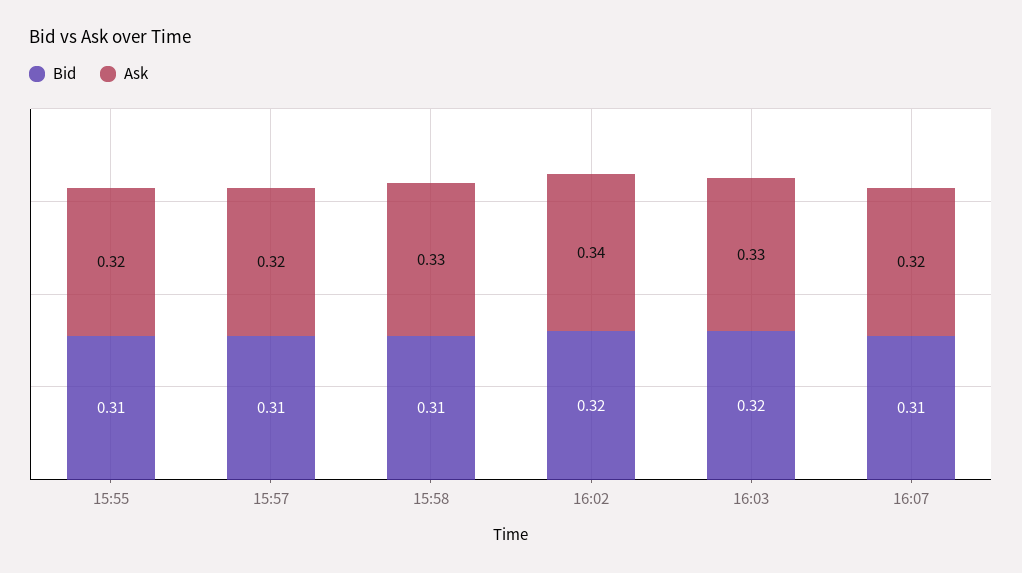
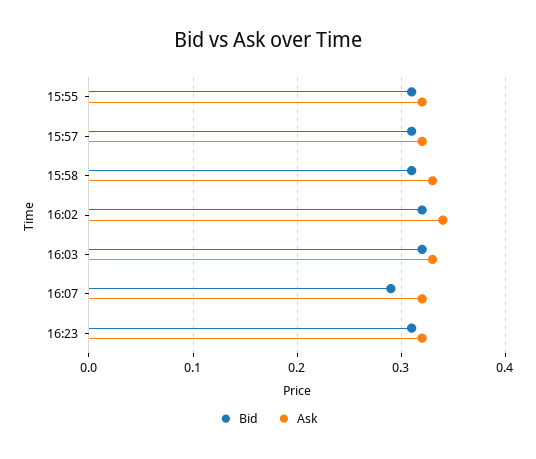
Bid, 16:07: 0.31 -> 0.29
Bid, 16:23: none -> 0.31
Ask, 16:23: none -> 0.32

